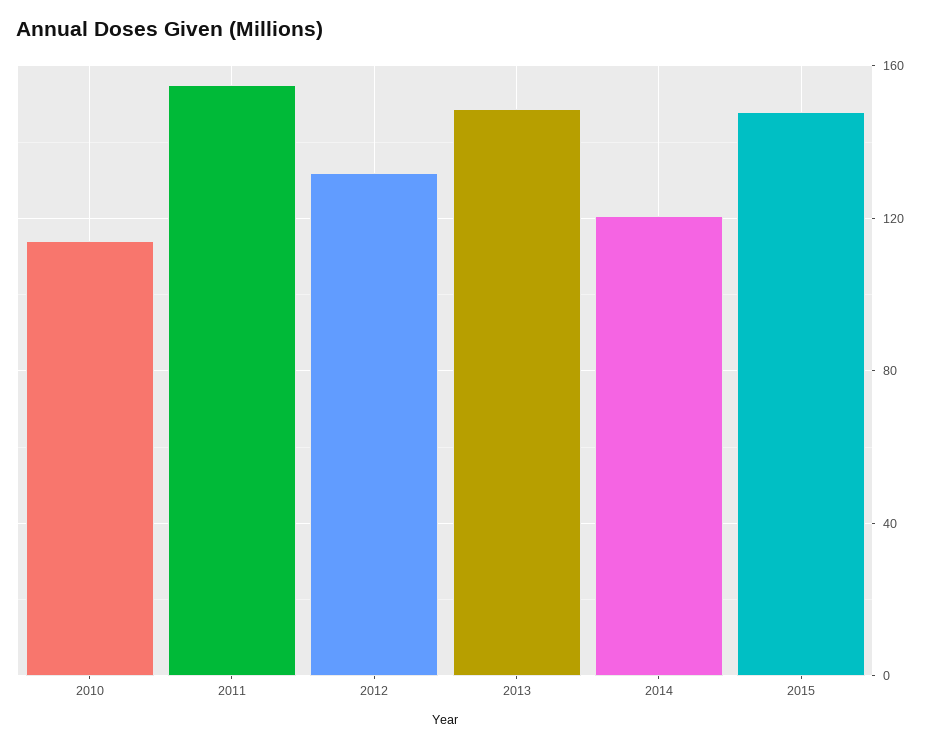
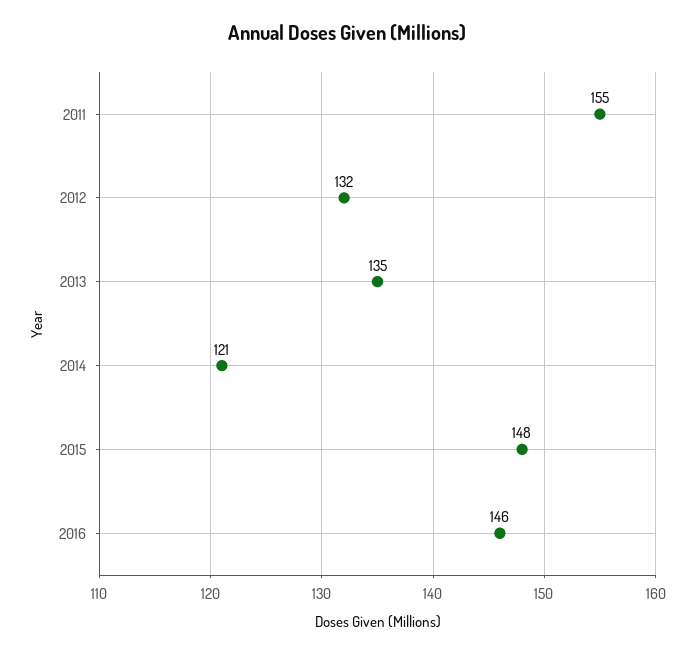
2010: 115 -> none
2013: 150 -> 135
2016: none -> 146

